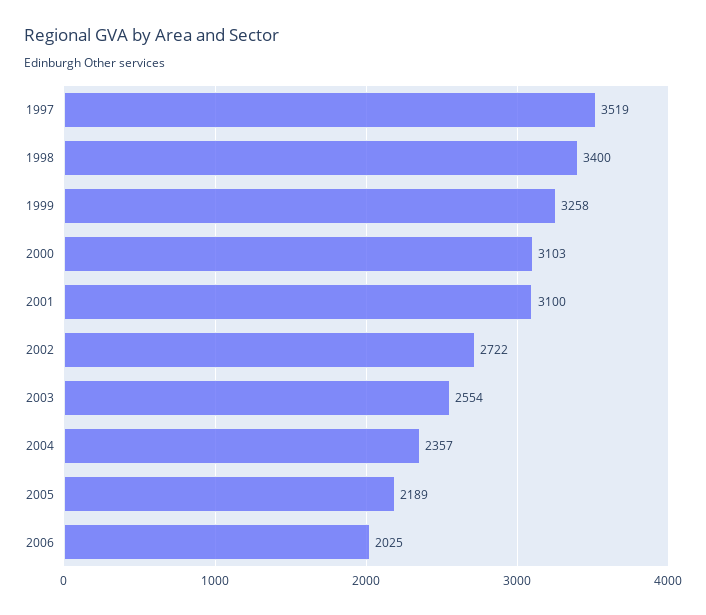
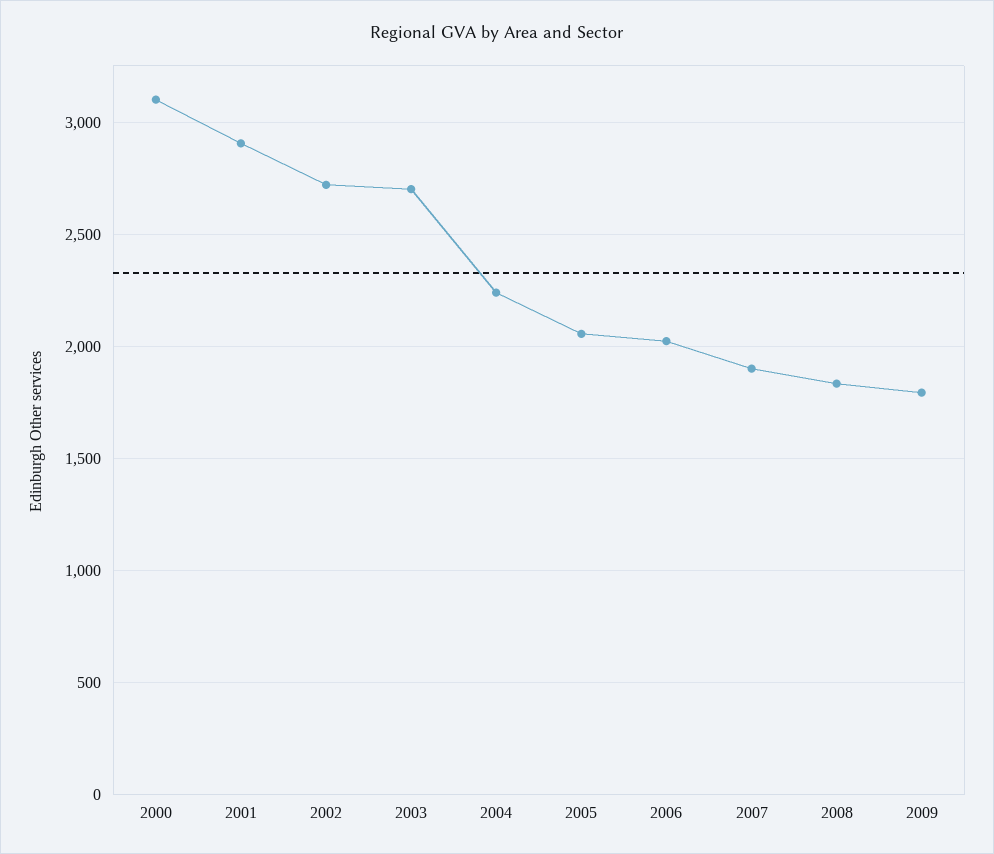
1997: 3519 -> none
1998: 3400 -> none
1999: 3258 -> none
2001: 3100 -> 2900
2003: 2554 -> 2700
2004: 2357 -> 2250
2005: 2189 -> 2050
2007: none -> 1900
2008: none -> 1850
2009: none -> 1800

